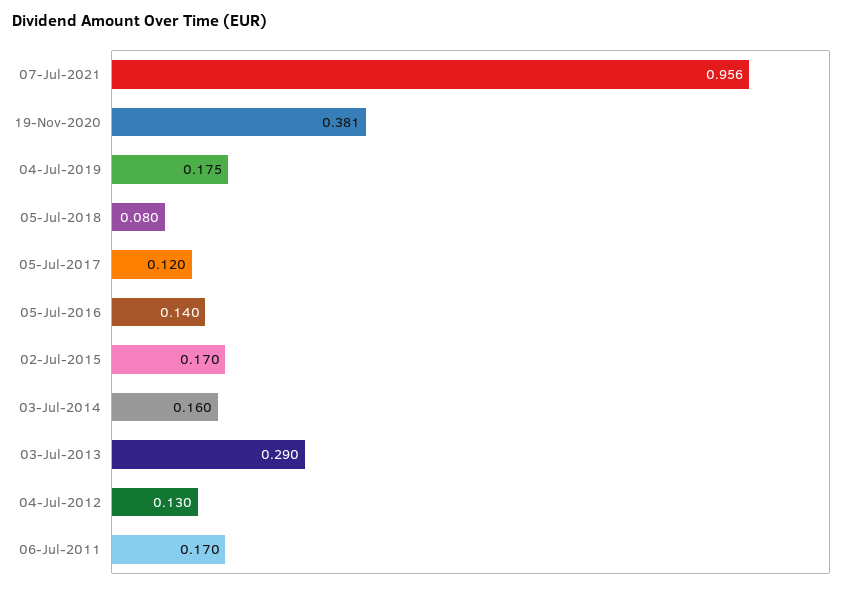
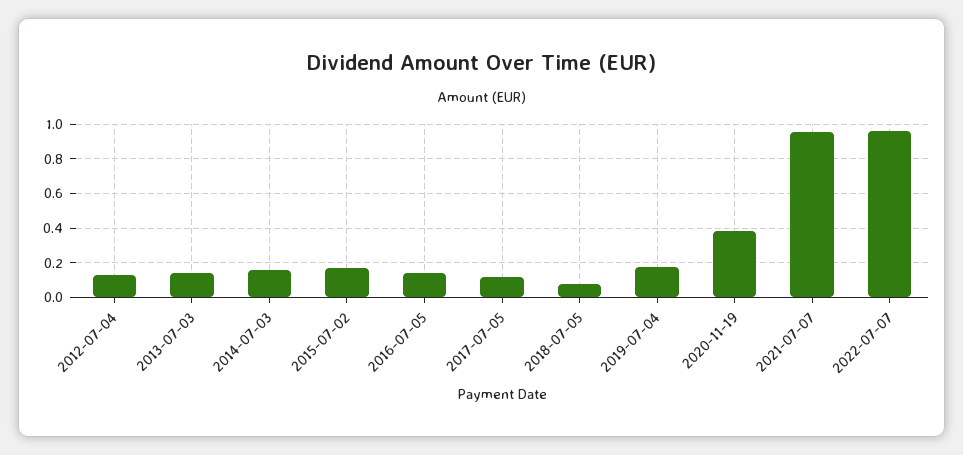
03-Jul-2013: 0.29 -> 0.15
06-Jul-2011: 0.17 -> none
2022-07-07: none -> 0.95

